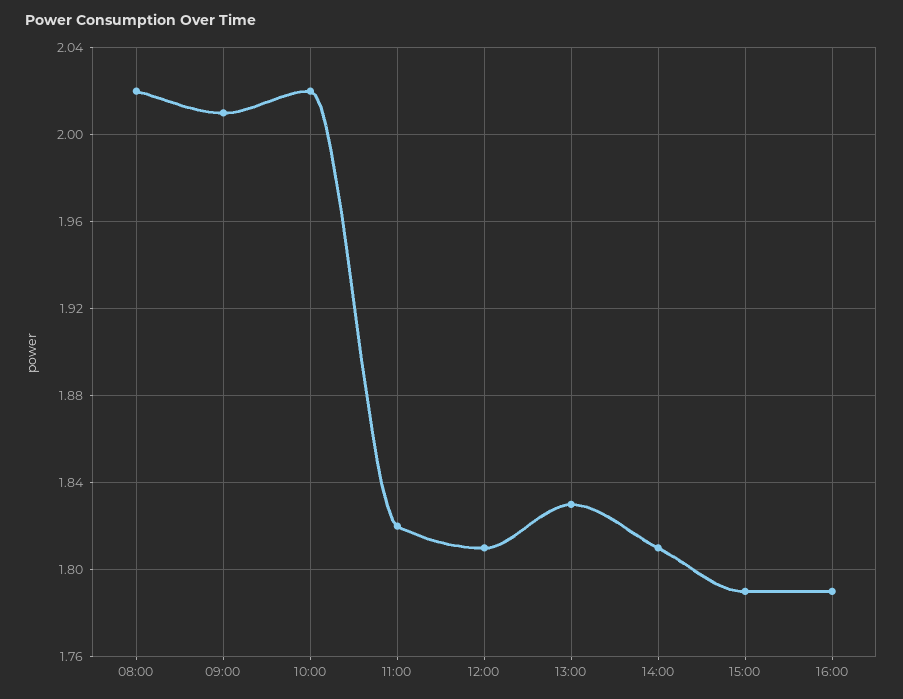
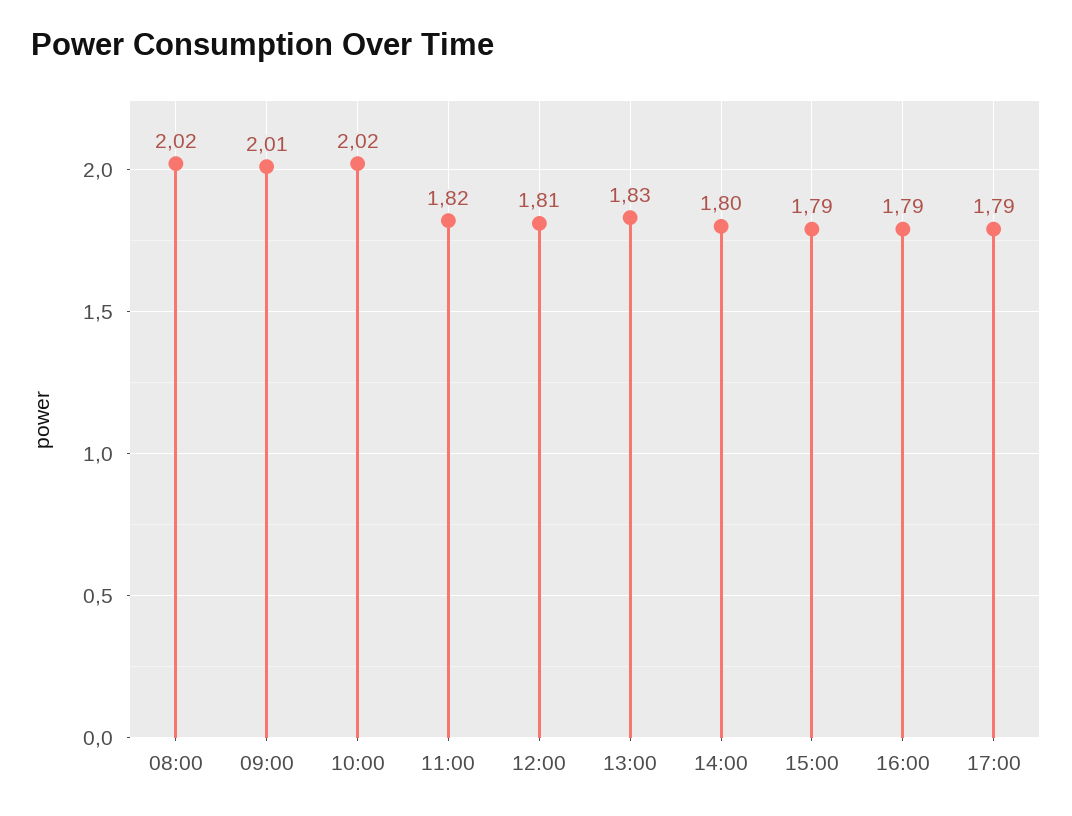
14:00: 1.81 -> 1.8
17:00: none -> 1.79

